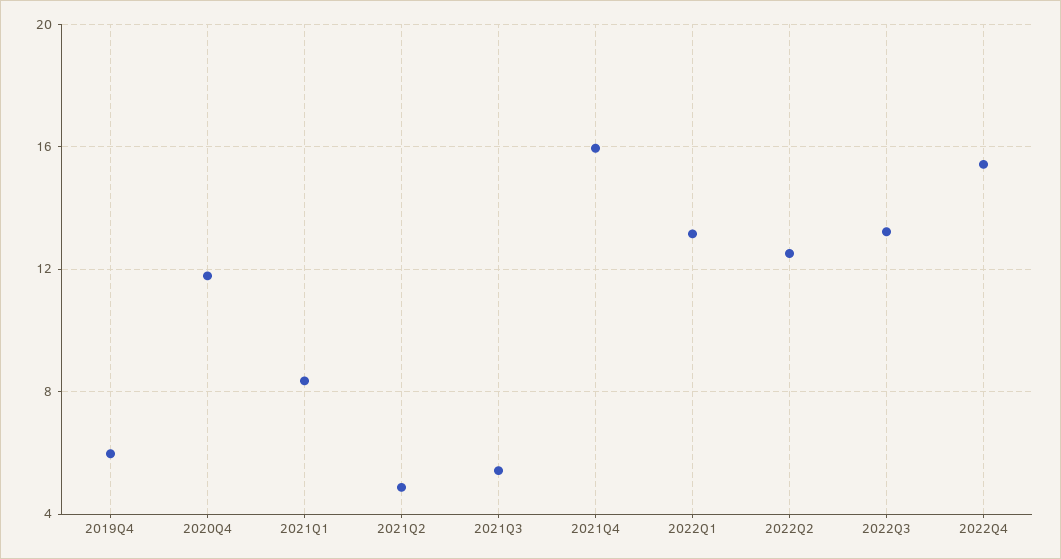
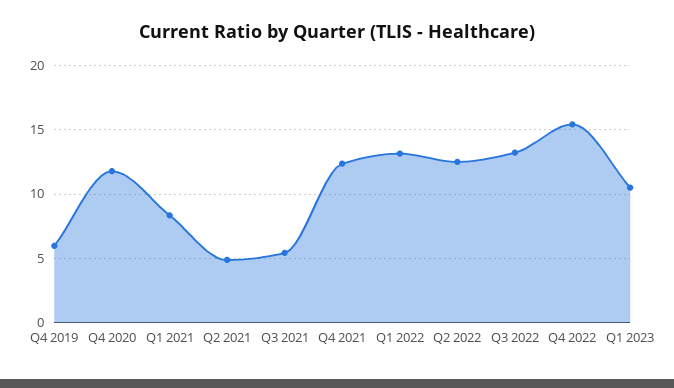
2021Q4: 16 -> 12.5
Q1 2023: none -> 10.5

